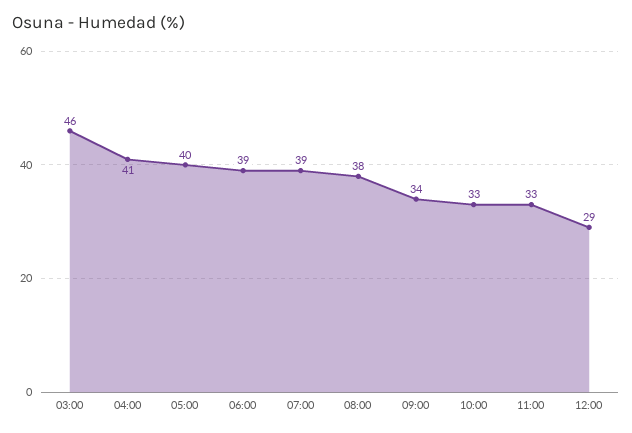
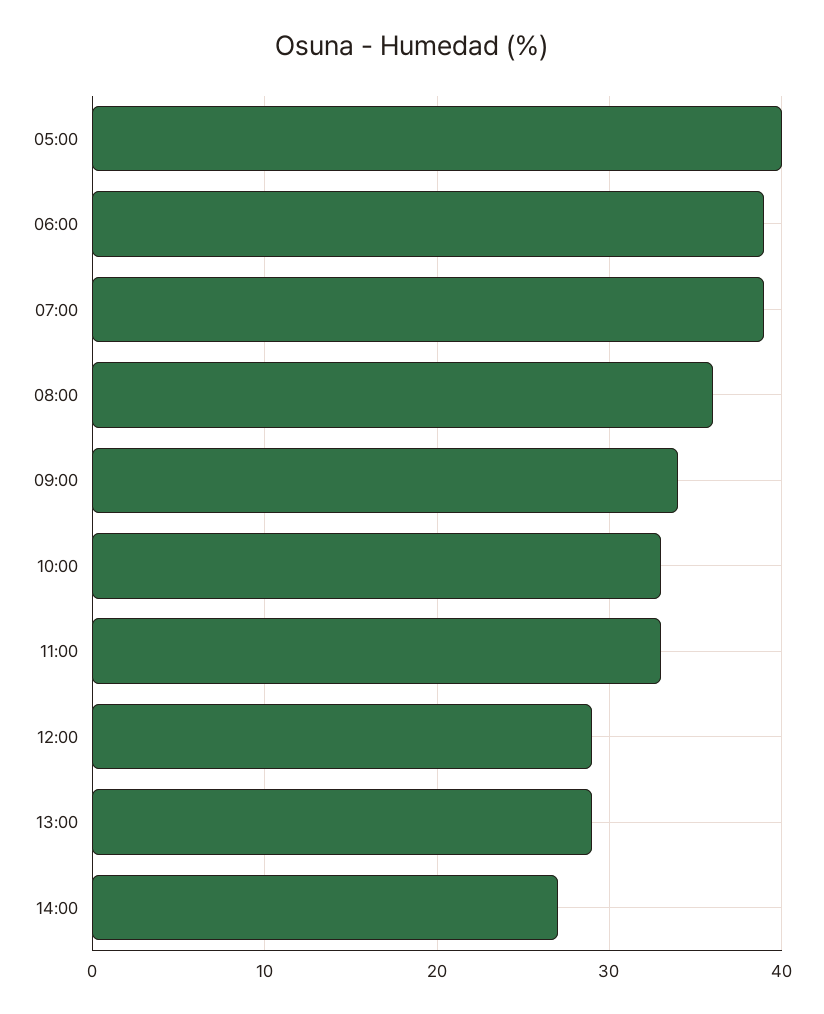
03:00: 46 -> none
04:00: 41 -> none
08:00: 38 -> 36
13:00: none -> 29
14:00: none -> 27

